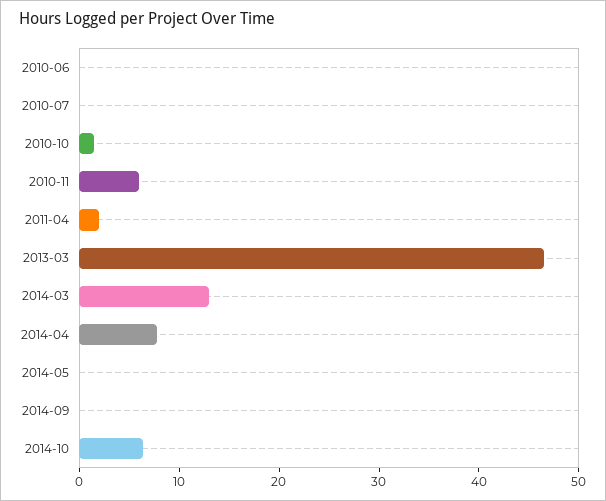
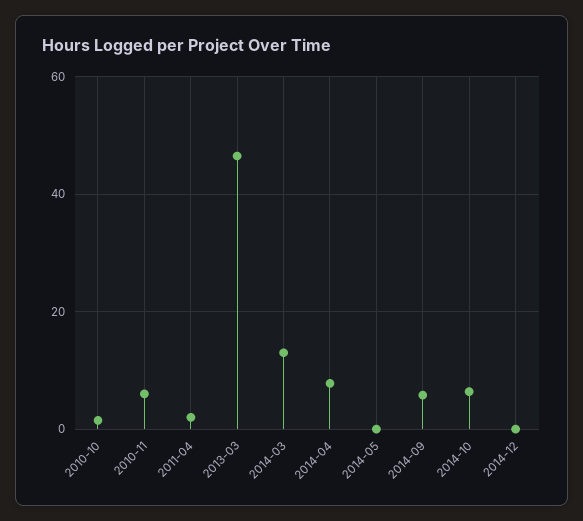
2010-06: 0 -> none
2010-07: 0 -> none
2014-09: 0 -> 6
2014-12: none -> 0

